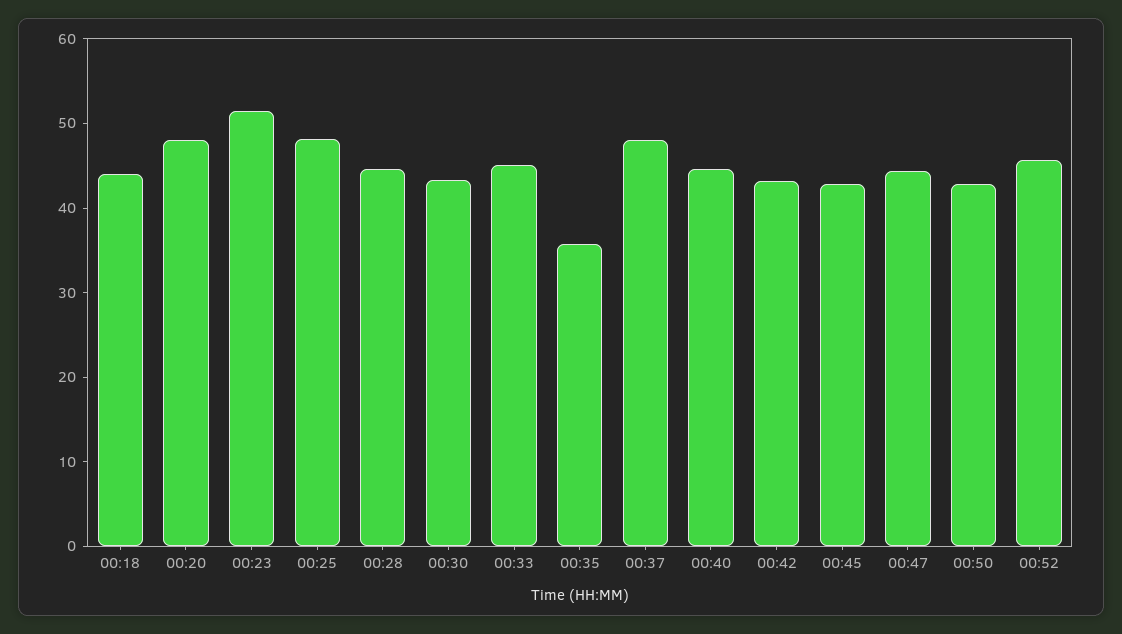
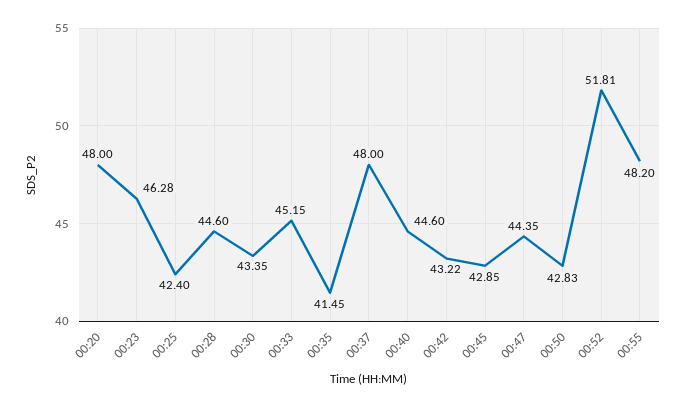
00:18: 44 -> none
00:23: 52 -> 46.28
00:25: 48 -> 42.4
00:35: 36 -> 41.45
00:52: 46 -> 51.81
00:55: none -> 48.2

